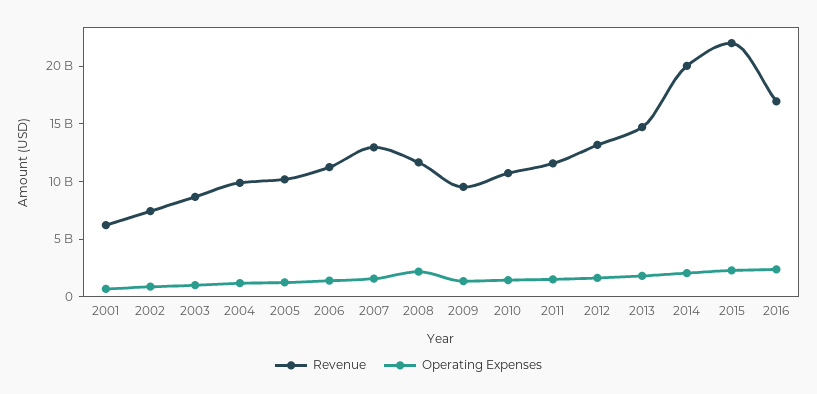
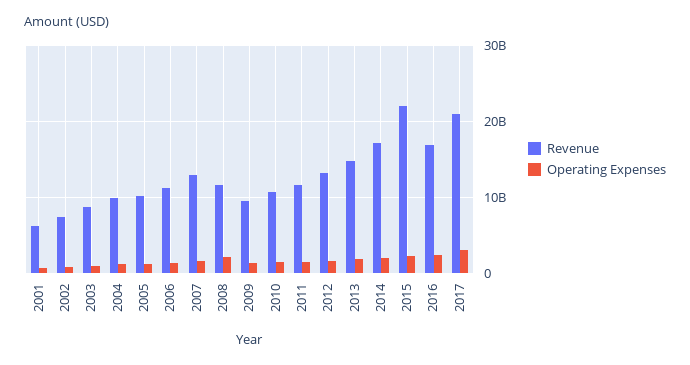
Revenue, 2014: 20000000000 -> 17000000000
Revenue, 2017: none -> 21000000000
Operating Expenses, 2017: none -> 3000000000

